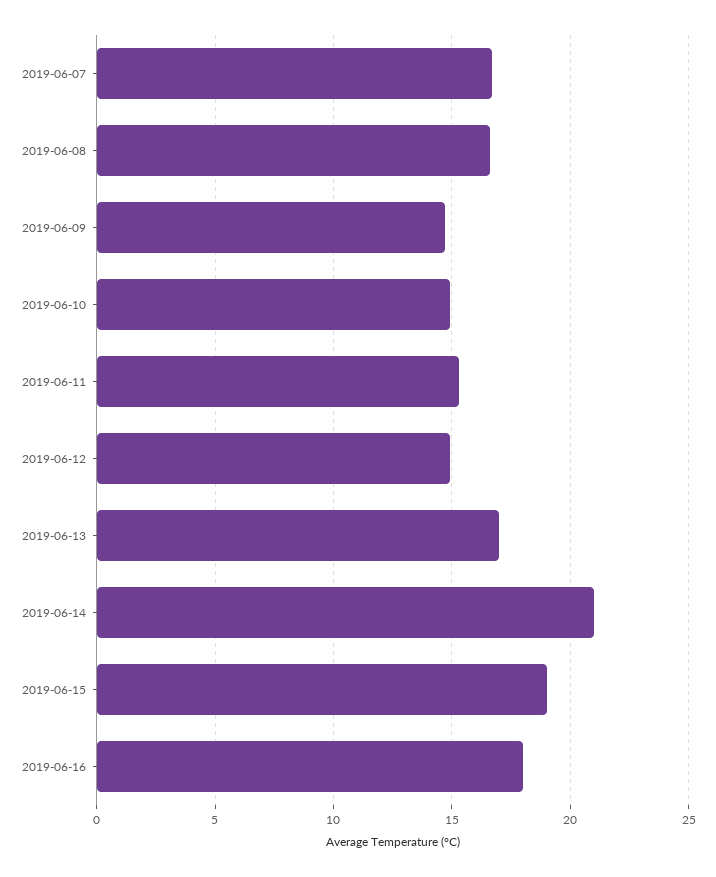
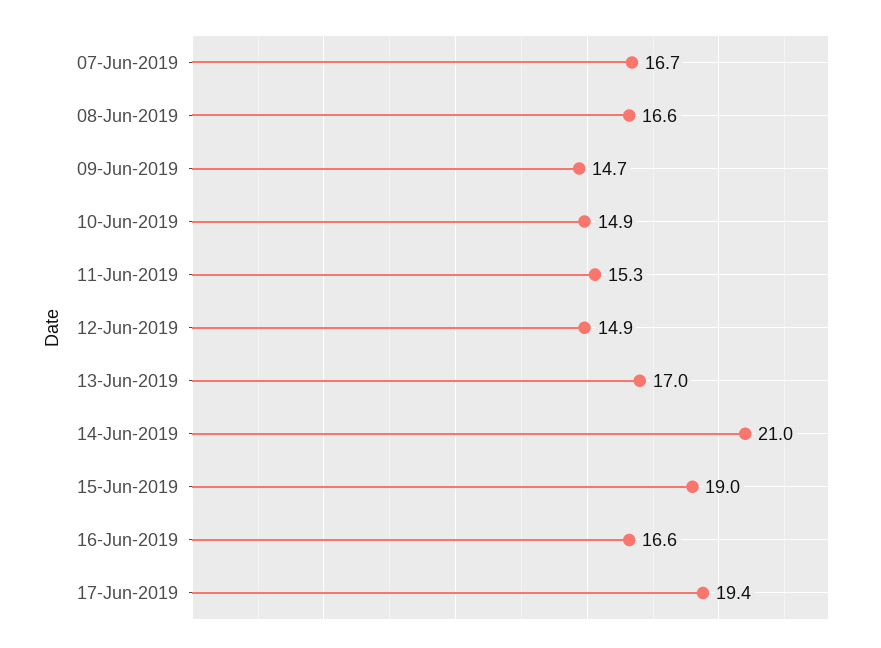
2019-06-16: 18 -> 16.6
17-Jun-2019: none -> 19.4

